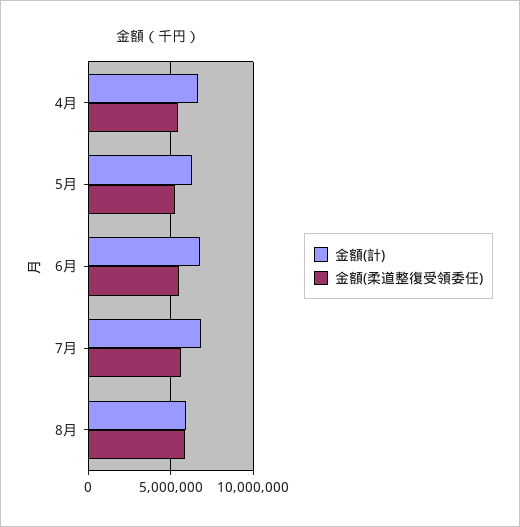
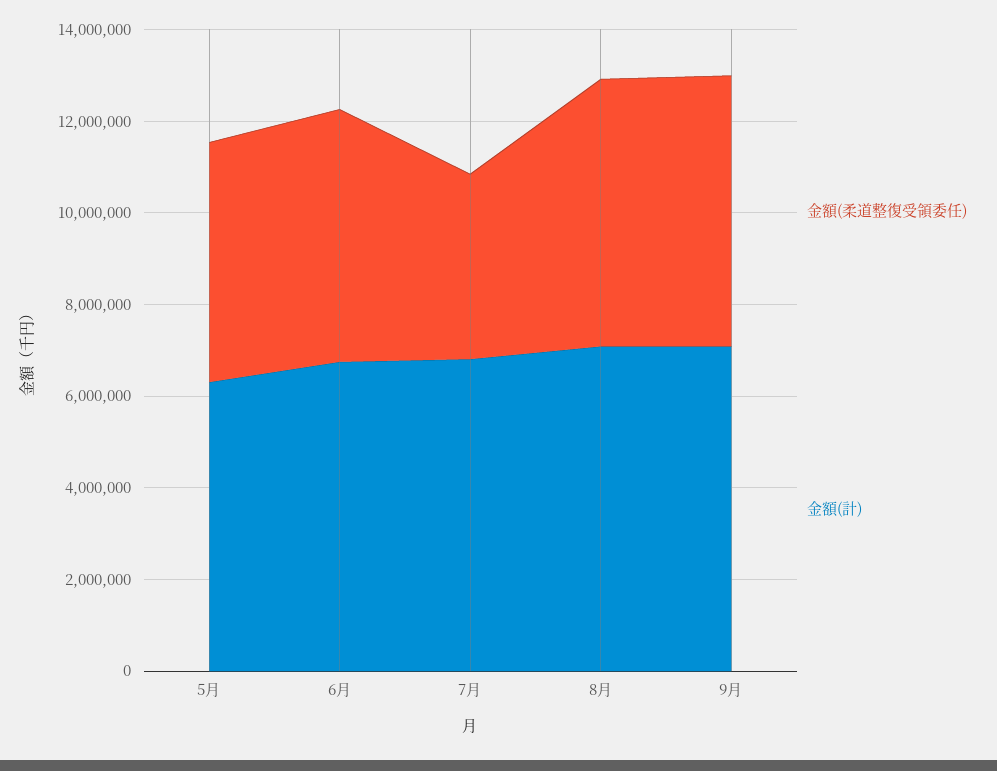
金額(計), 4月: 6500000 -> none
金額(柔道整復受領委任), 4月: 5500000 -> none
金額(柔道整復受領委任), 7月: 5500000 -> 4000000
金額(計), 8月: 6000000 -> 7000000
金額(柔道整復受領委任), 9月: none -> 6000000
金額(計), 9月: none -> 7000000

